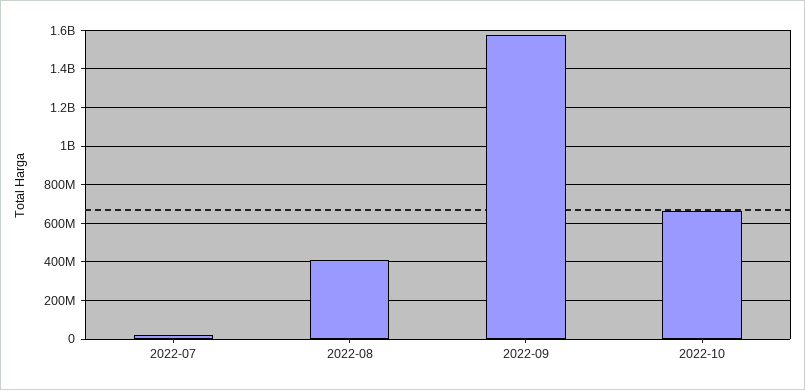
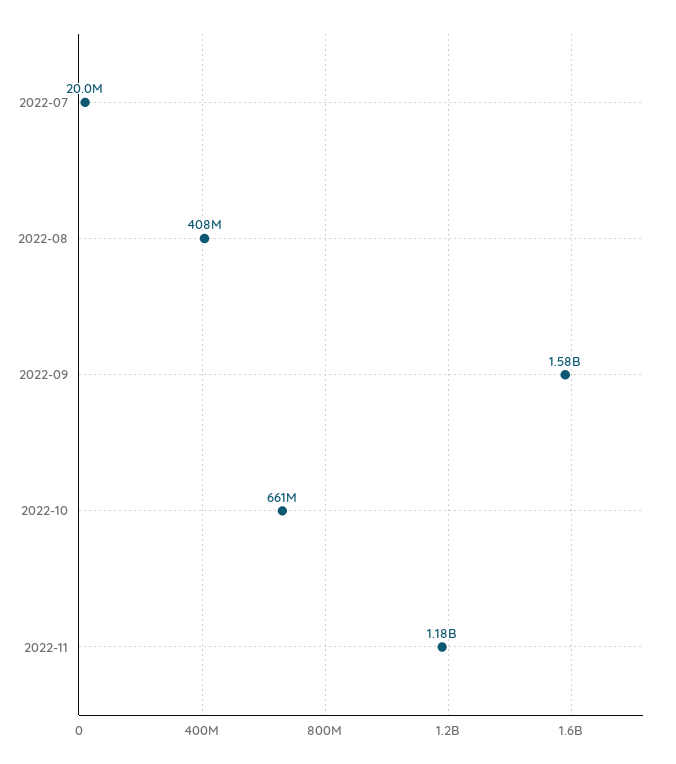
2022-11: none -> 1180000000

